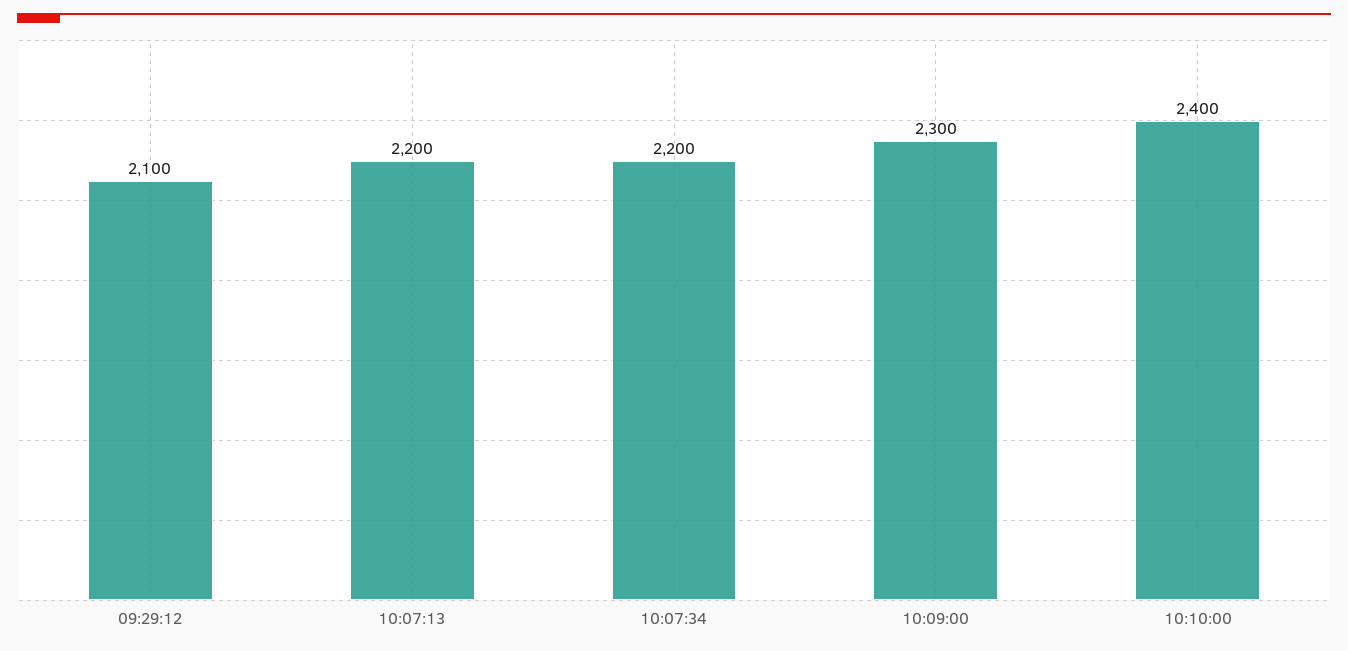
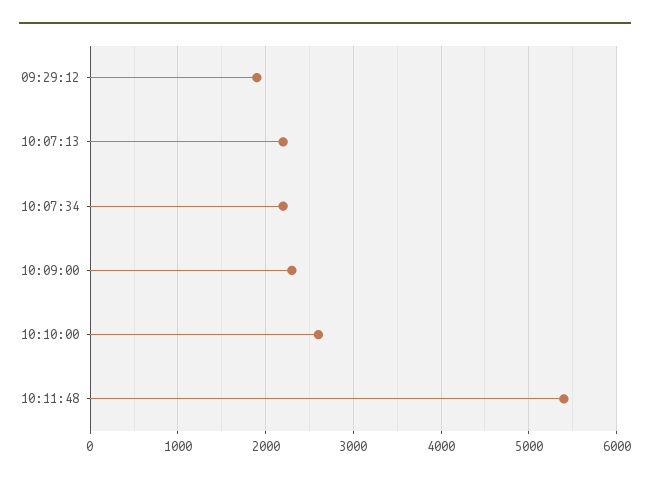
09:29:12: 2100 -> 1900
10:10:00: 2400 -> 2600
10:11:48: none -> 5400

